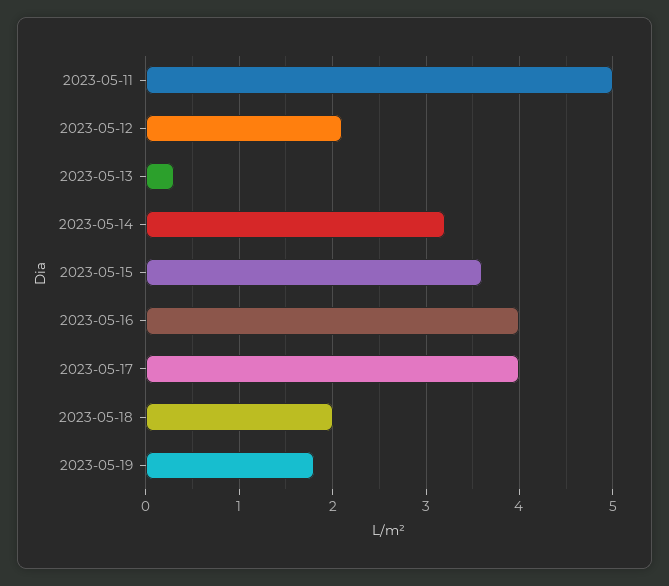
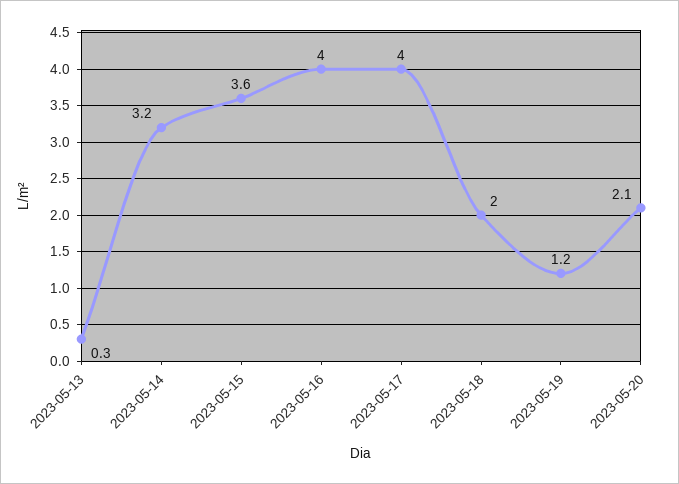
2023-05-11: 5 -> none
2023-05-12: 2.1 -> none
2023-05-19: 1.8 -> 1.2
2023-05-20: none -> 2.1

